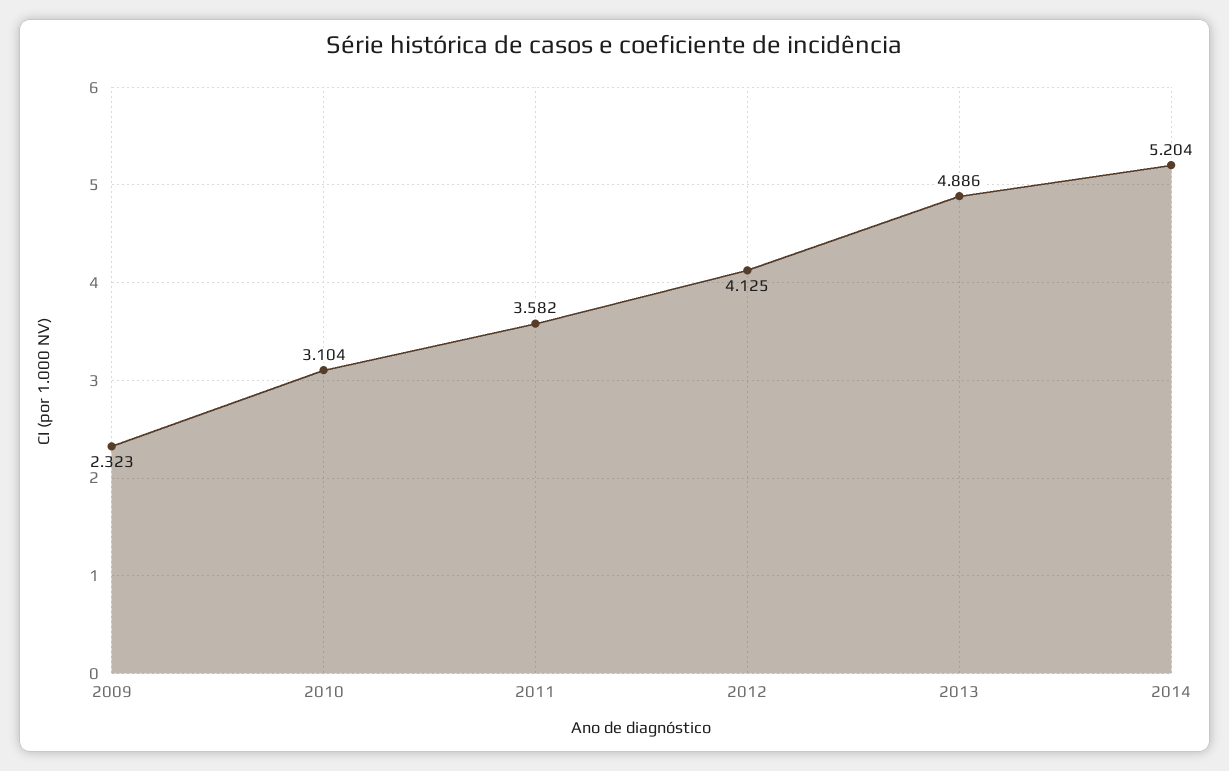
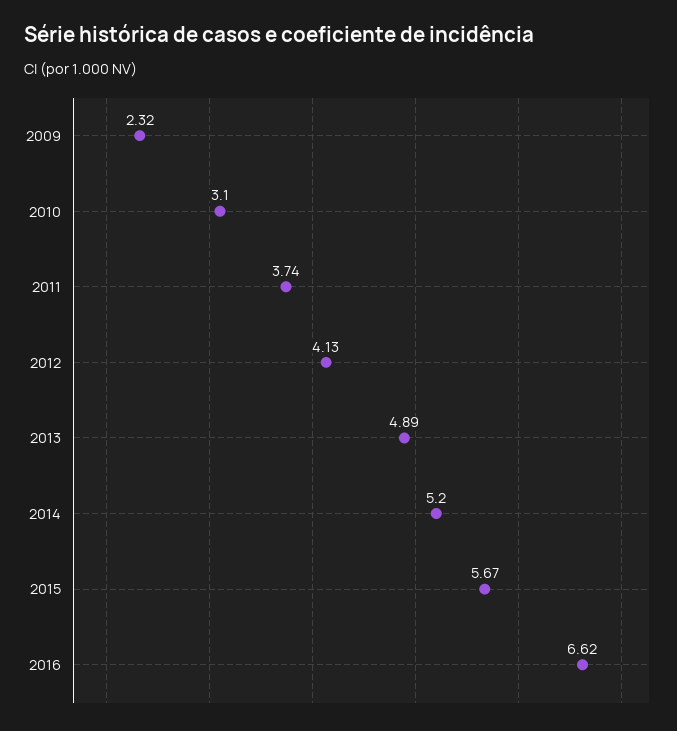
2011: 3.582 -> 3.74
2015: none -> 5.67
2016: none -> 6.62

